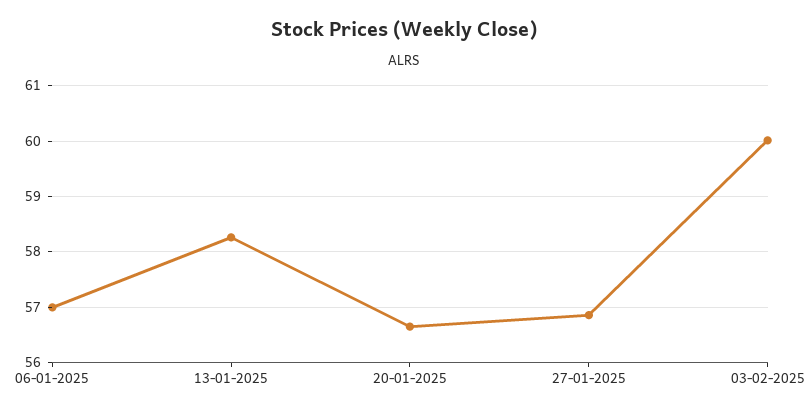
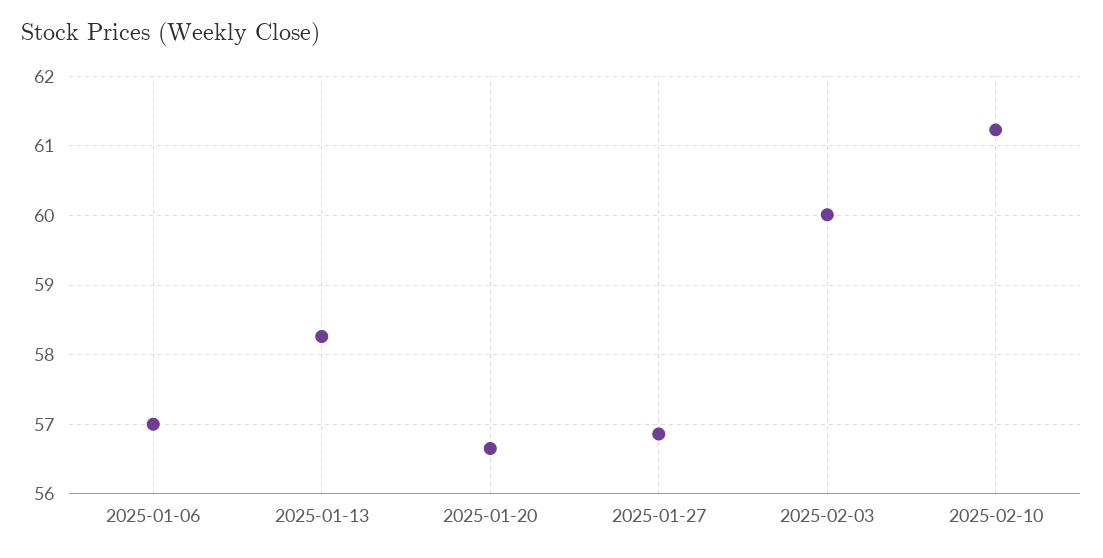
2025-02-10: none -> 61.2

